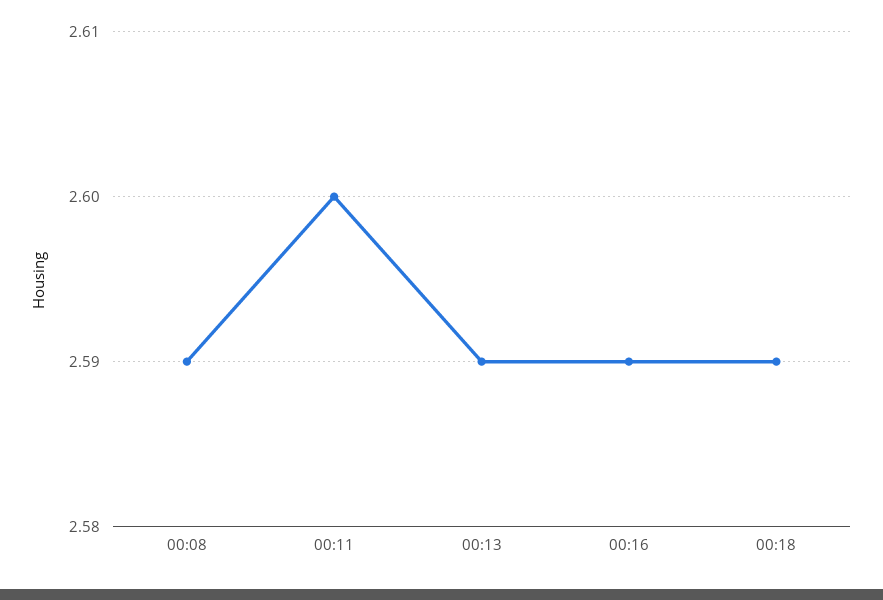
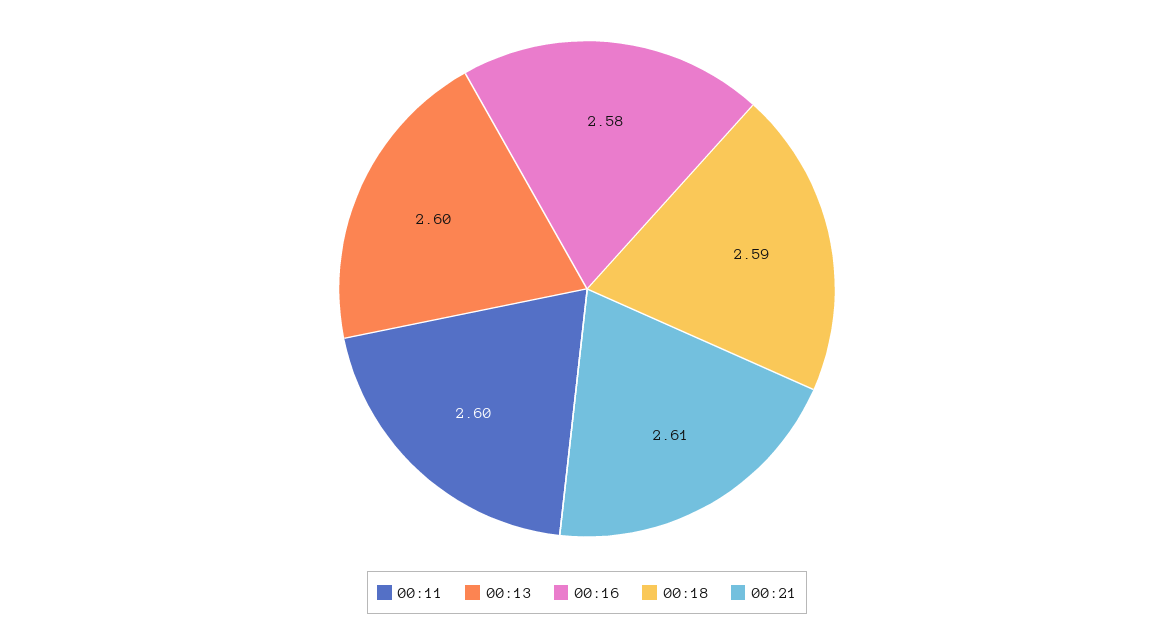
00:08: 2.59 -> none
00:13: 2.59 -> 2.6
00:16: 2.59 -> 2.58
00:21: none -> 2.61

